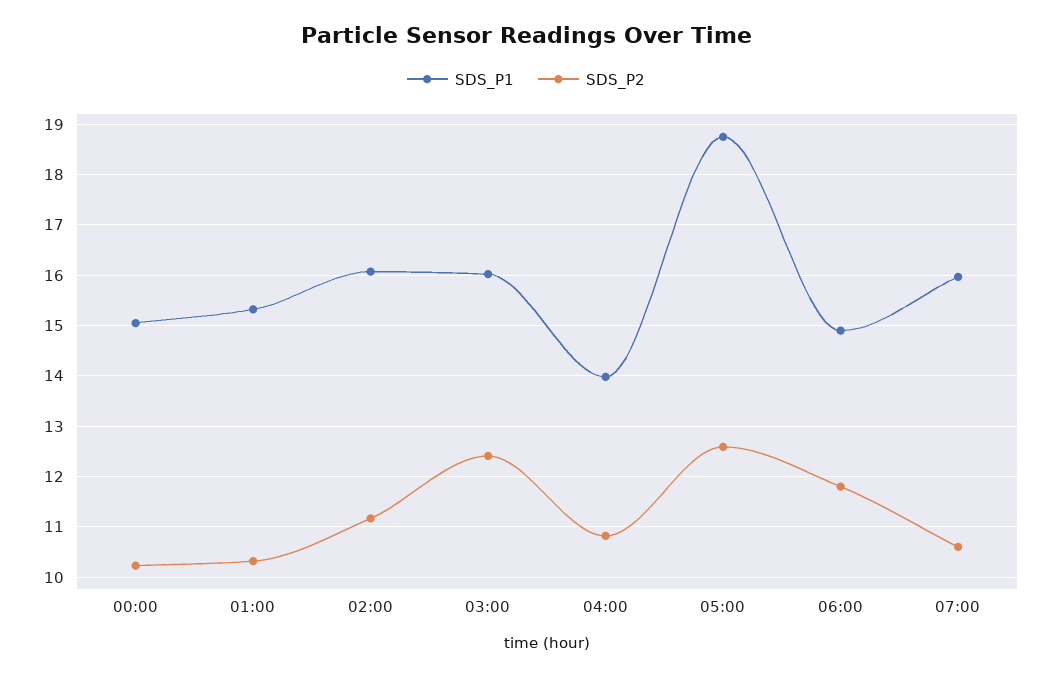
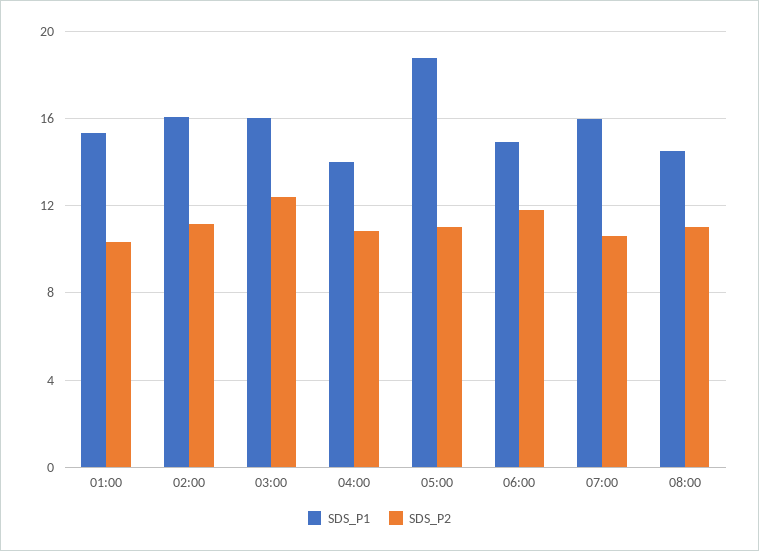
SDS_P1, 00:00: 15 -> none
SDS_P2, 00:00: 10.2 -> none
SDS_P2, 05:00: 12.6 -> 11
SDS_P1, 08:00: none -> 14.5
SDS_P2, 08:00: none -> 11

